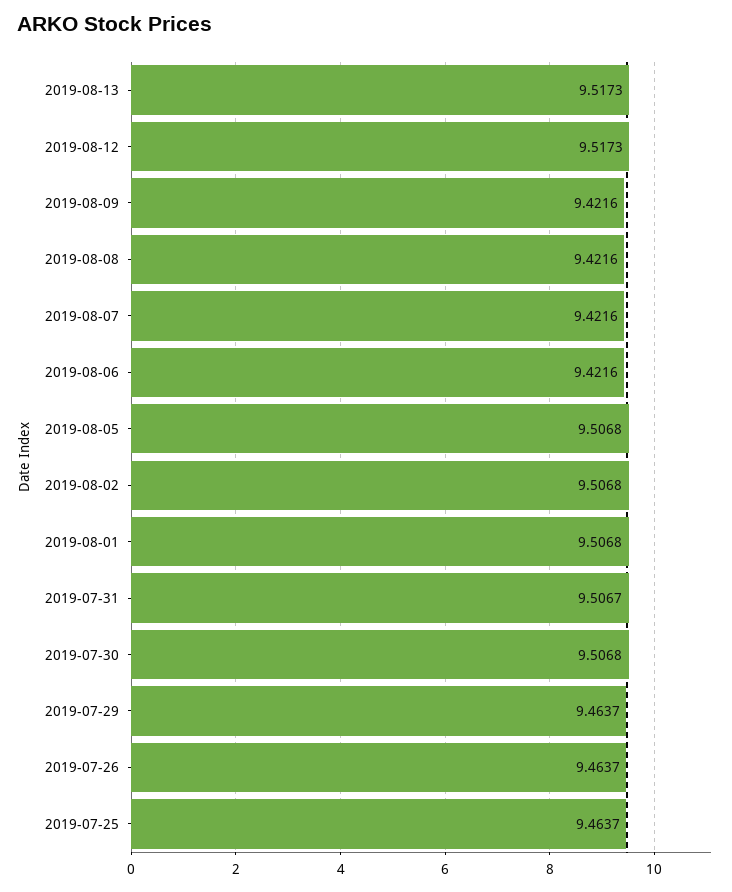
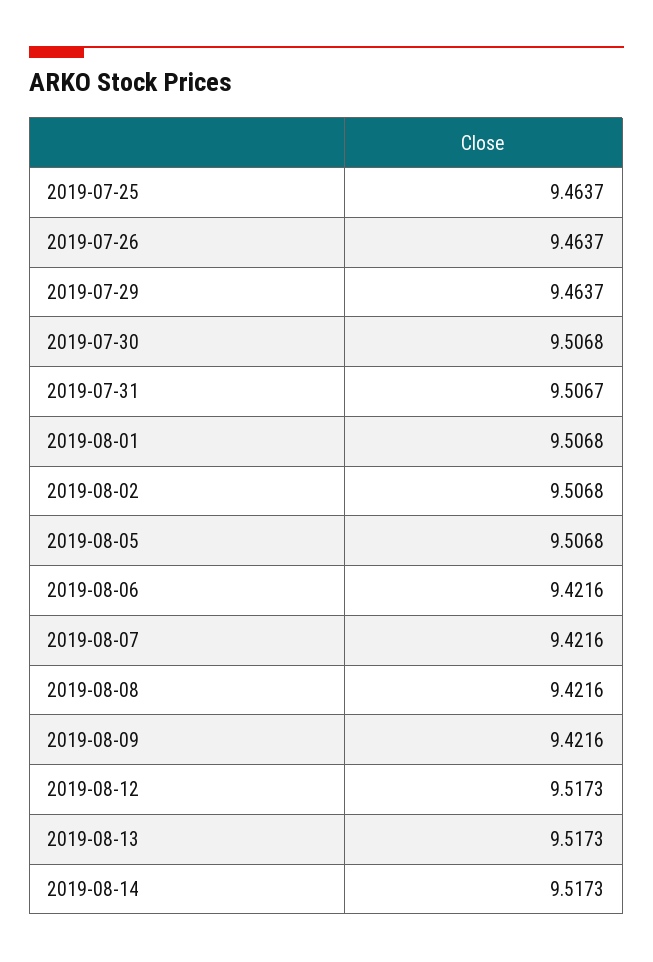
2019-08-14: none -> 9.5173

